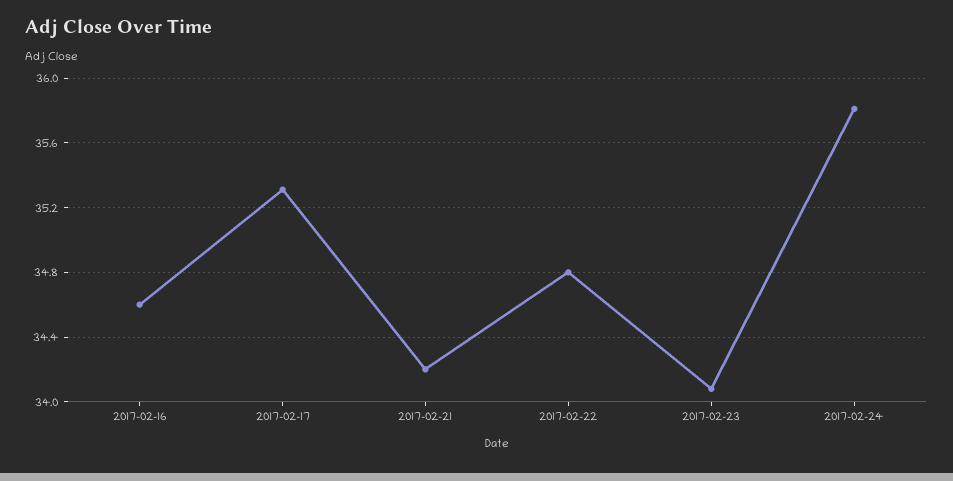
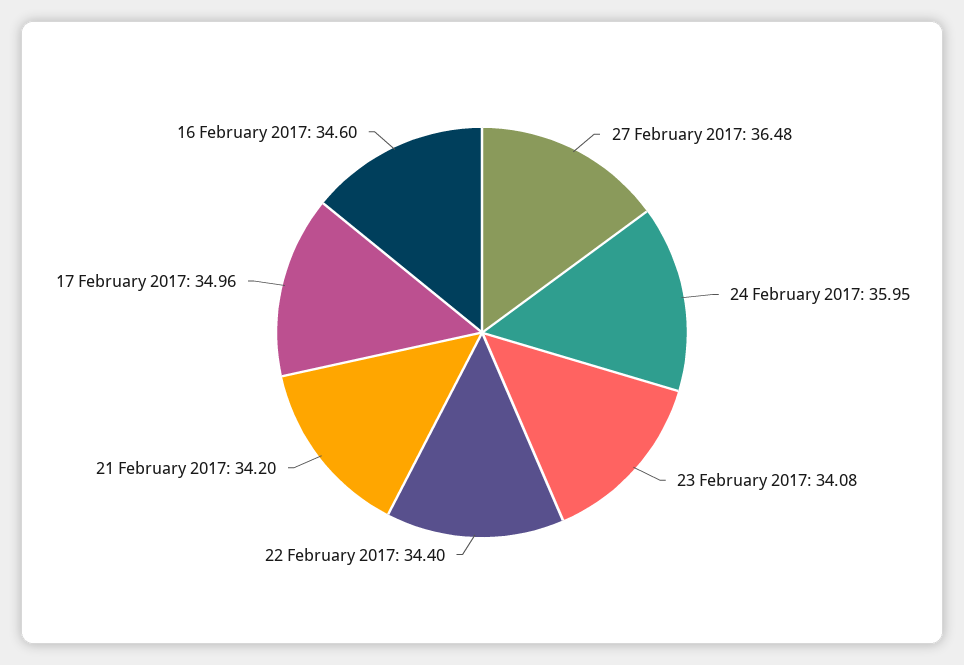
2017-02-17: 35.3 -> 34.96
2017-02-22: 34.8 -> 34.4
2017-02-24: 35.8 -> 35.95
27 February 2017: none -> 36.48

